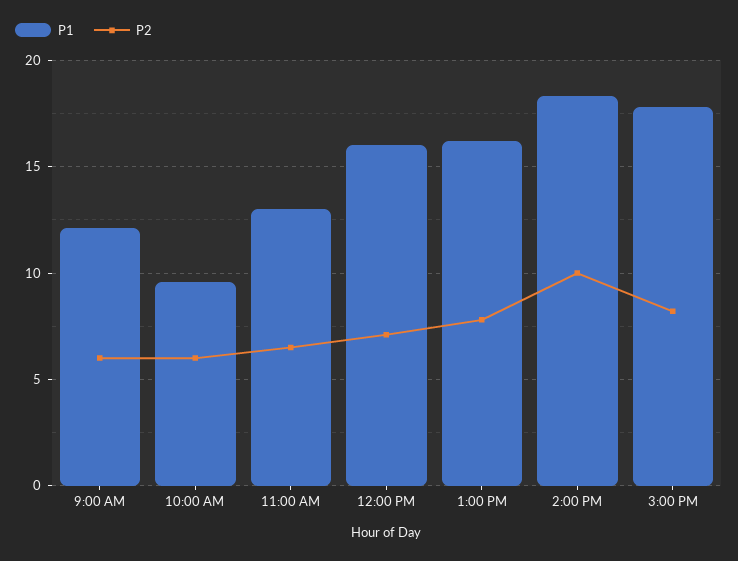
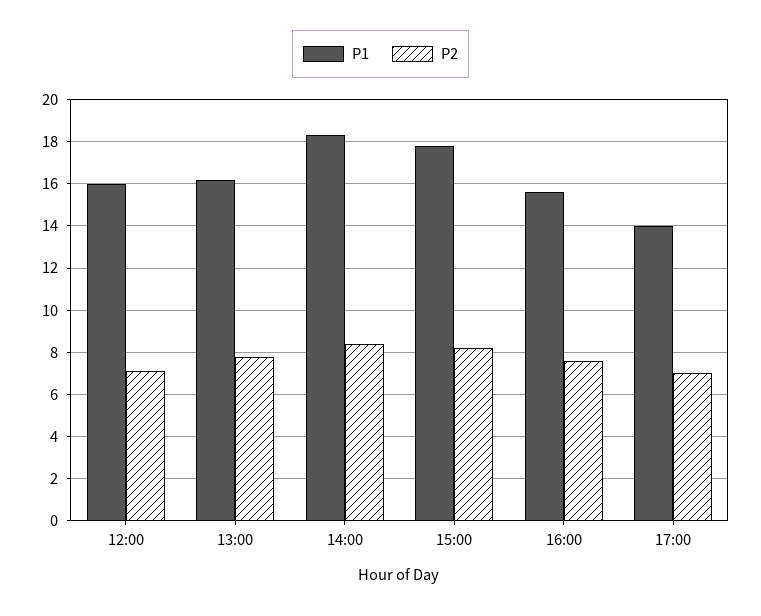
P1, 9:00 AM: 12 -> none
P2, 9:00 AM: 6 -> none
P1, 10:00 AM: 9.5 -> none
P2, 10:00 AM: 6 -> none
P1, 11:00 AM: 13 -> none
P2, 11:00 AM: 6.5 -> none
P2, 2:00 PM: 10 -> 8.5
P1, 16:00: none -> 15.5
P2, 16:00: none -> 7.5
P1, 17:00: none -> 14
P2, 17:00: none -> 7

